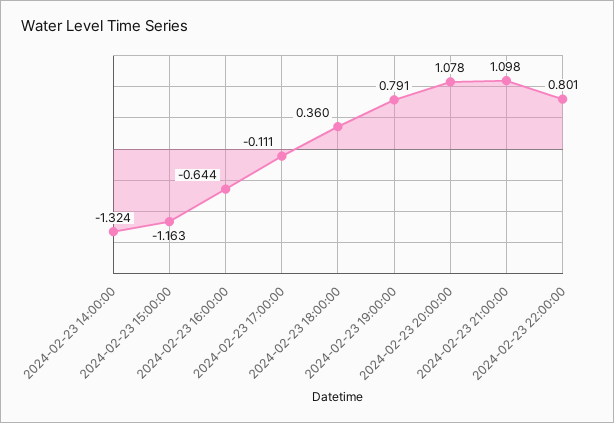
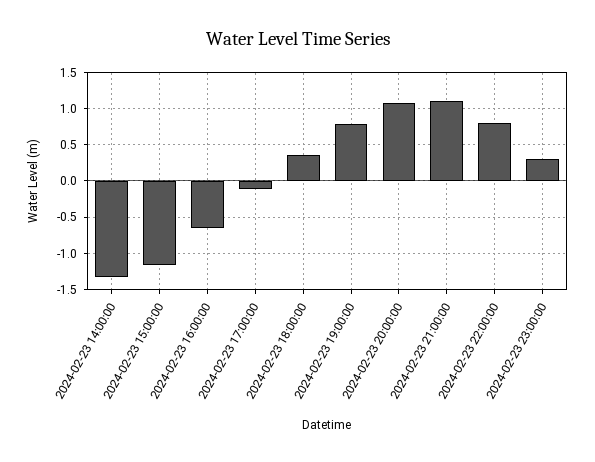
2024-02-23 23:00:00: none -> 0.3

